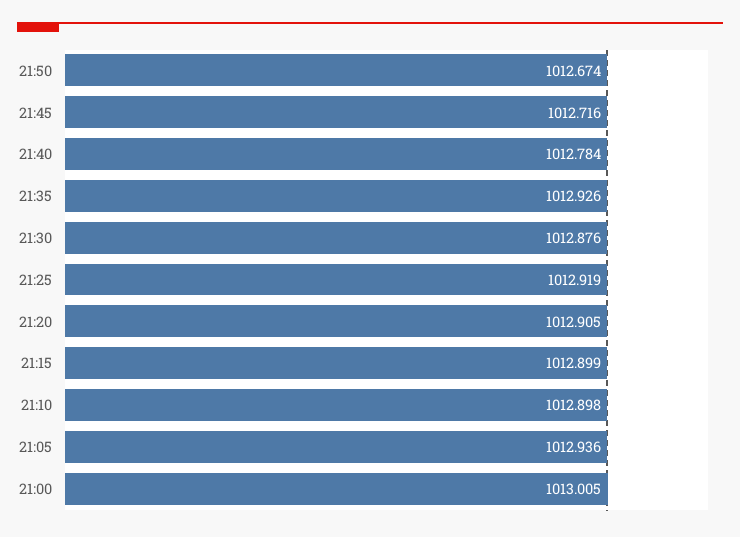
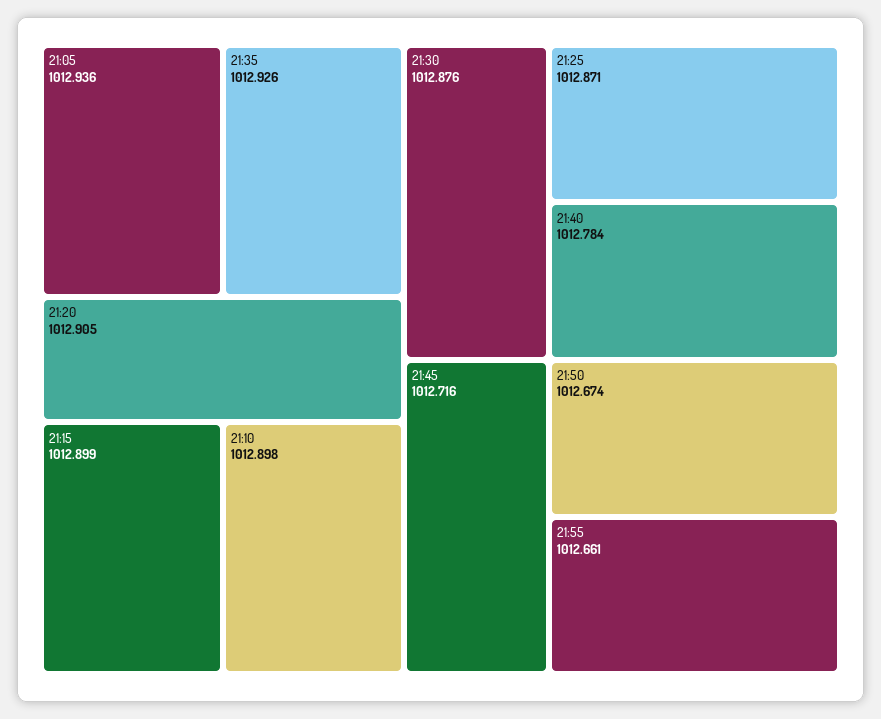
21:25: 1012.919 -> 1012.871
21:00: 1013.005 -> none
21:55: none -> 1012.661

